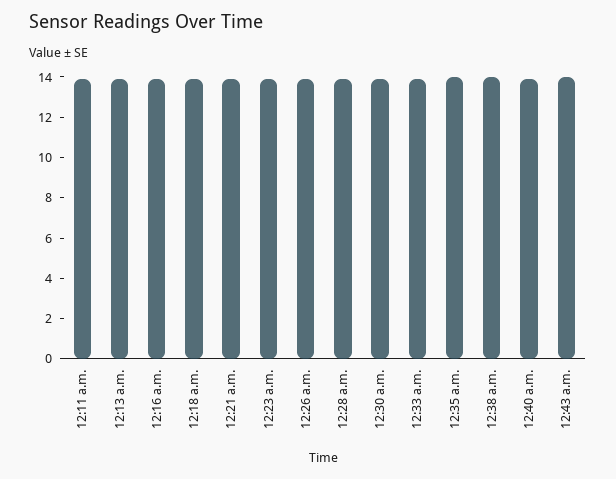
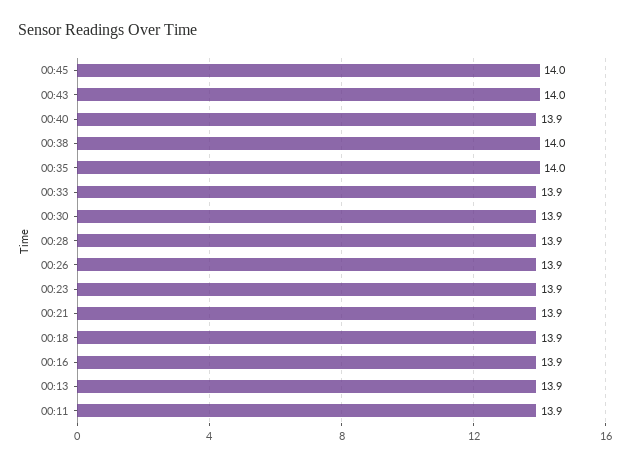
00:45: none -> 14

